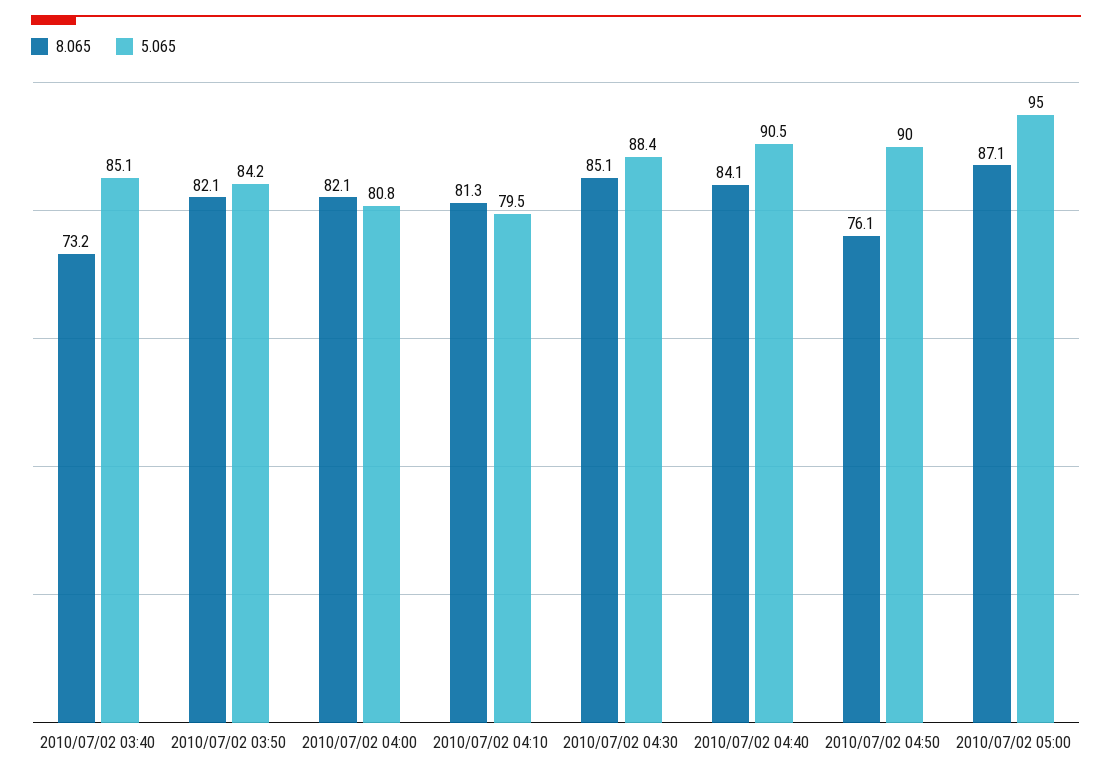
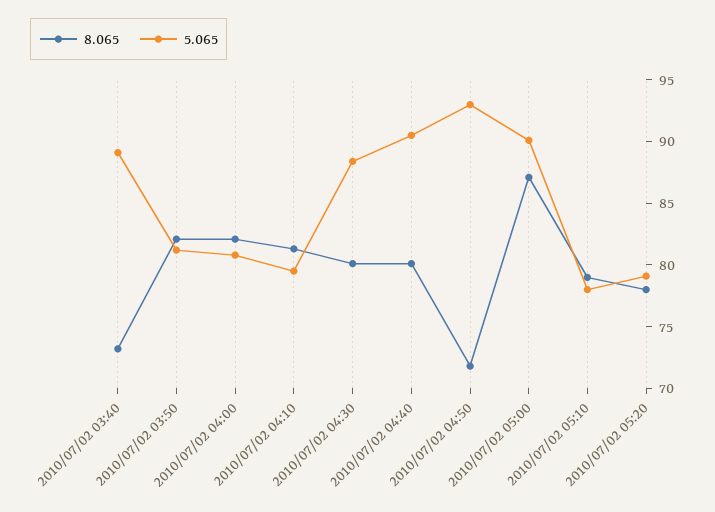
5.065, 2010/07/02 03:40: 85.1 -> 89
5.065, 2010/07/02 03:50: 84.2 -> 81
8.065, 2010/07/02 04:30: 85.1 -> 80
8.065, 2010/07/02 04:40: 84.1 -> 80
8.065, 2010/07/02 04:50: 76.1 -> 72
5.065, 2010/07/02 04:50: 90 -> 93
5.065, 2010/07/02 05:00: 95 -> 90
8.065, 2010/07/02 05:10: none -> 79
5.065, 2010/07/02 05:10: none -> 78
8.065, 2010/07/02 05:20: none -> 78
5.065, 2010/07/02 05:20: none -> 79

